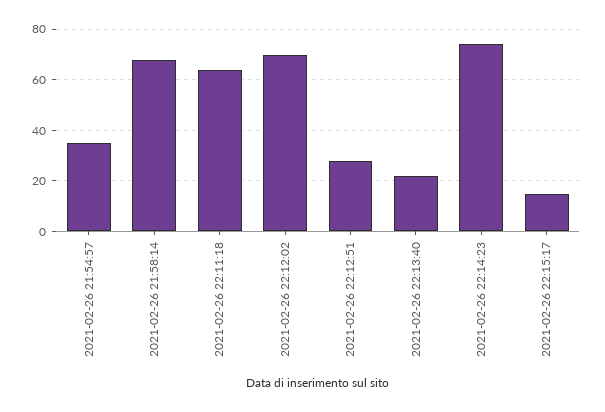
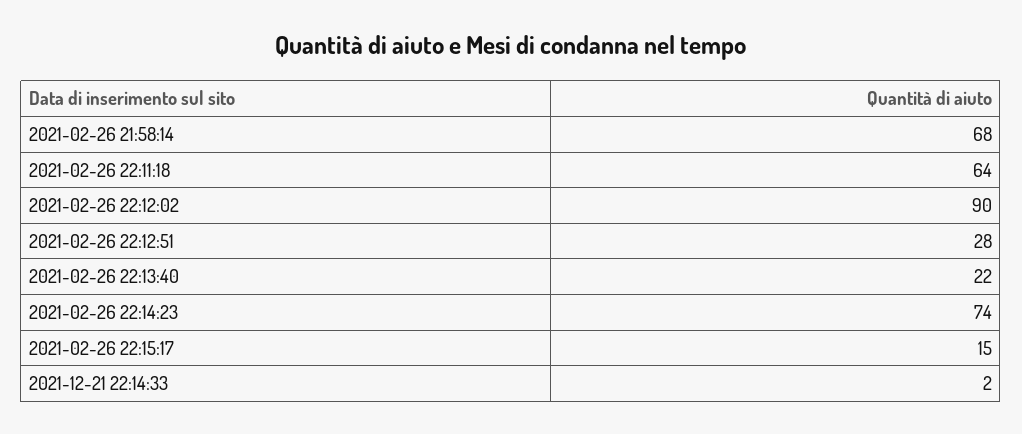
2021-02-26 21:54:57: 35 -> none
2021-02-26 22:12:02: 70 -> 90
2021-12-21 22:14:33: none -> 2

